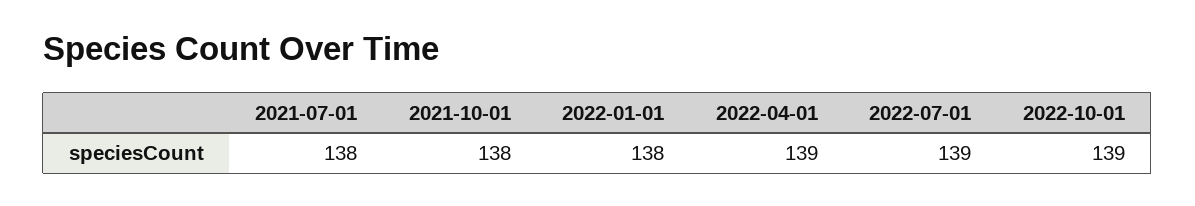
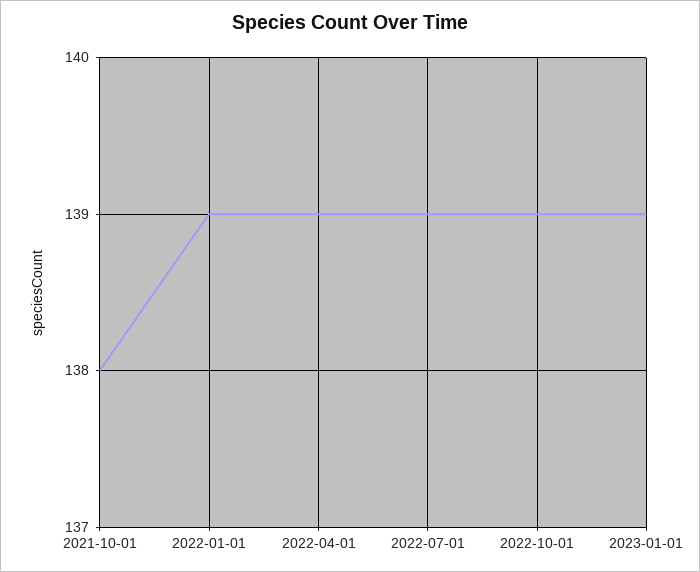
2021-07-01: 138 -> none
2022-01-01: 138 -> 139
2023-01-01: none -> 139

